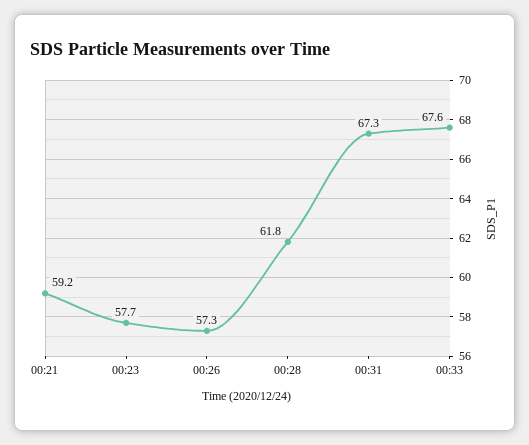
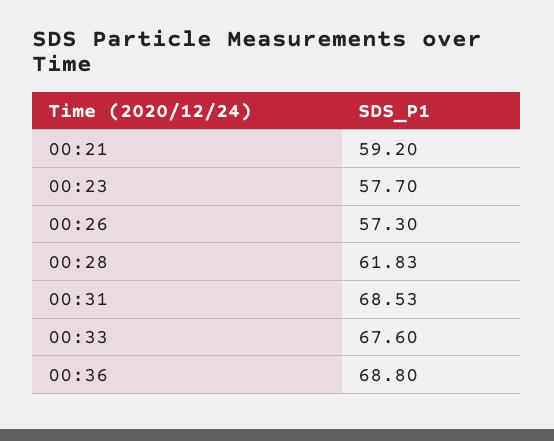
00:31: 67.3 -> 68.53
00:36: none -> 68.8

